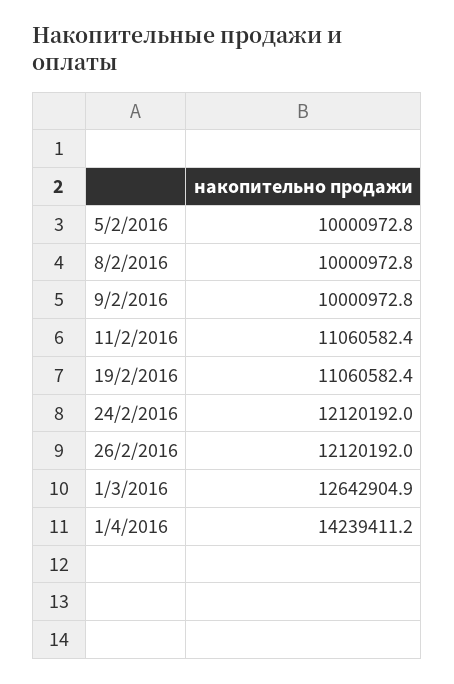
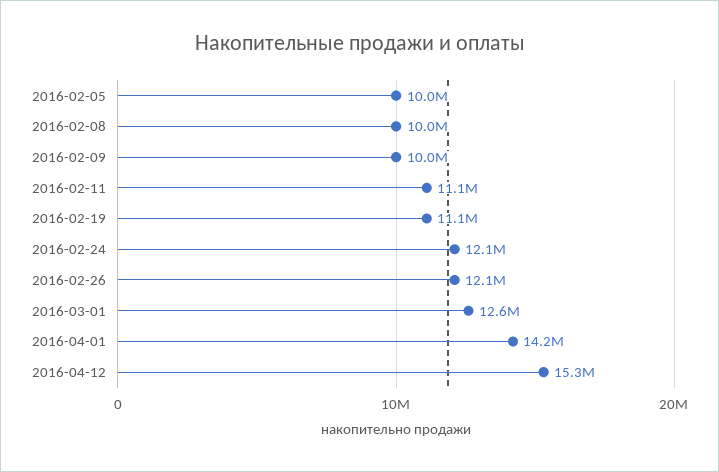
2016-04-12: none -> 15300000

